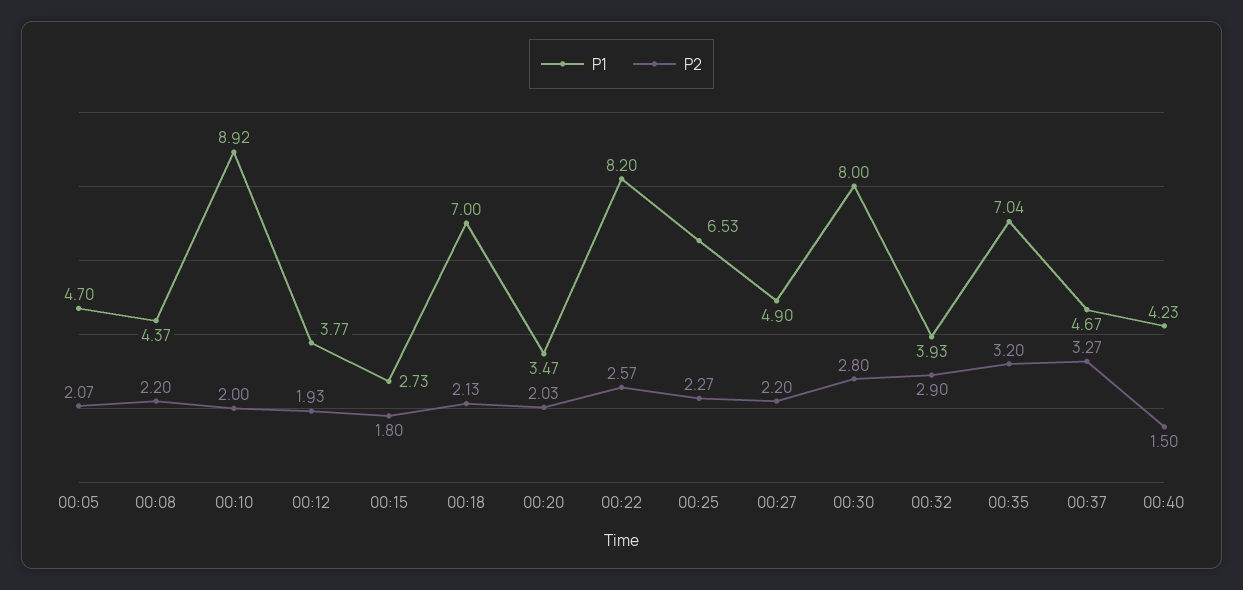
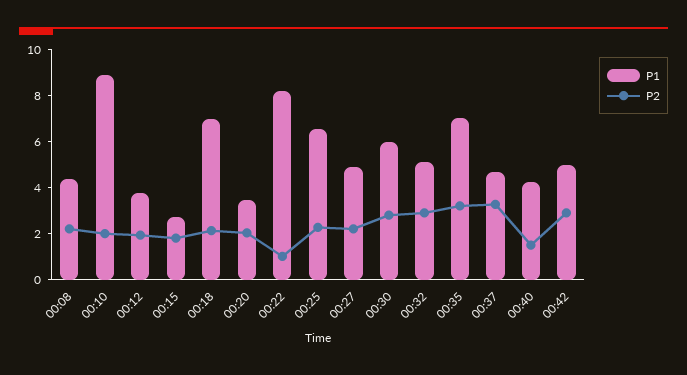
P1, 00:05: 4.7 -> none
P2, 00:05: 2.07 -> none
P2, 00:22: 2.57 -> 1
P1, 00:30: 8 -> 6
P1, 00:32: 3.93 -> 5
P1, 00:42: none -> 5
P2, 00:42: none -> 3

